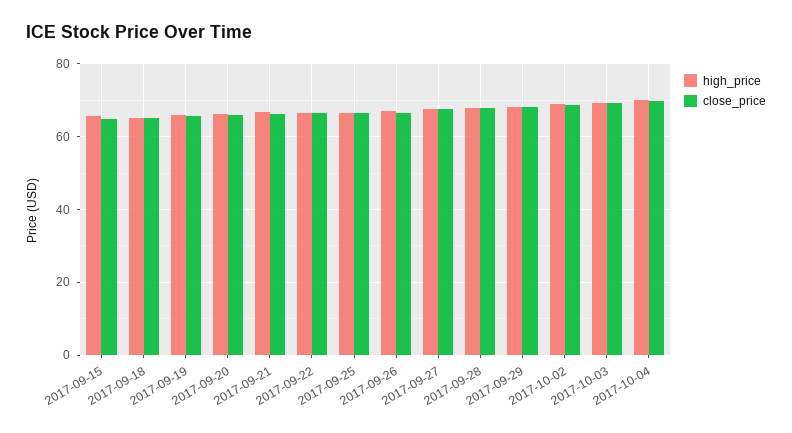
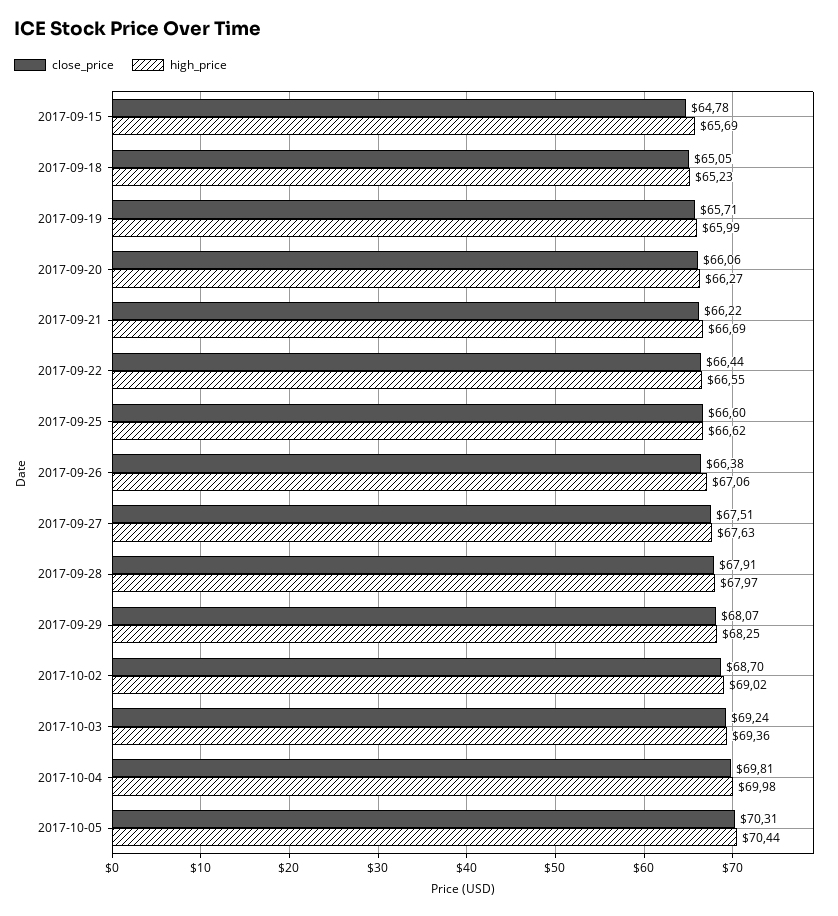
close_price, 2017-10-05: none -> 70.31
high_price, 2017-10-05: none -> 70.44

